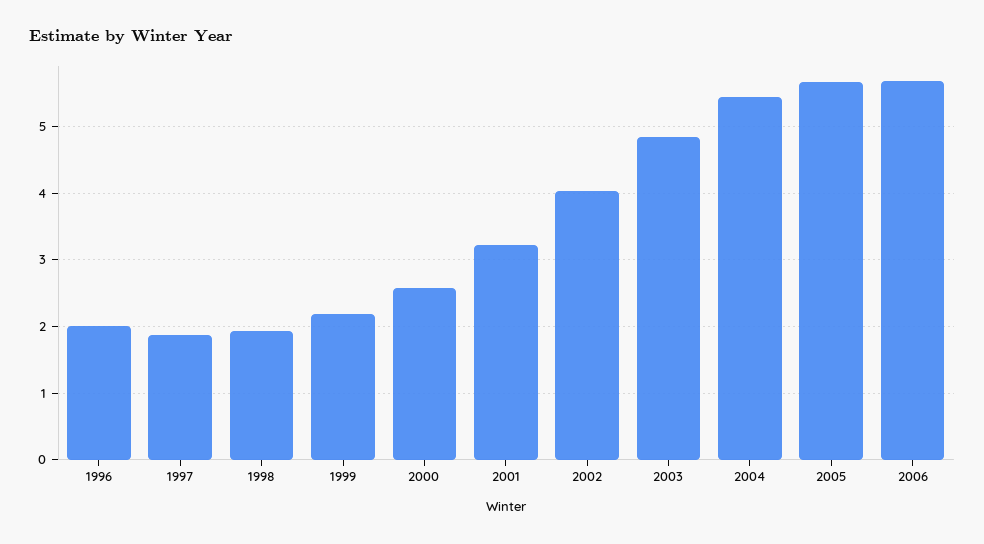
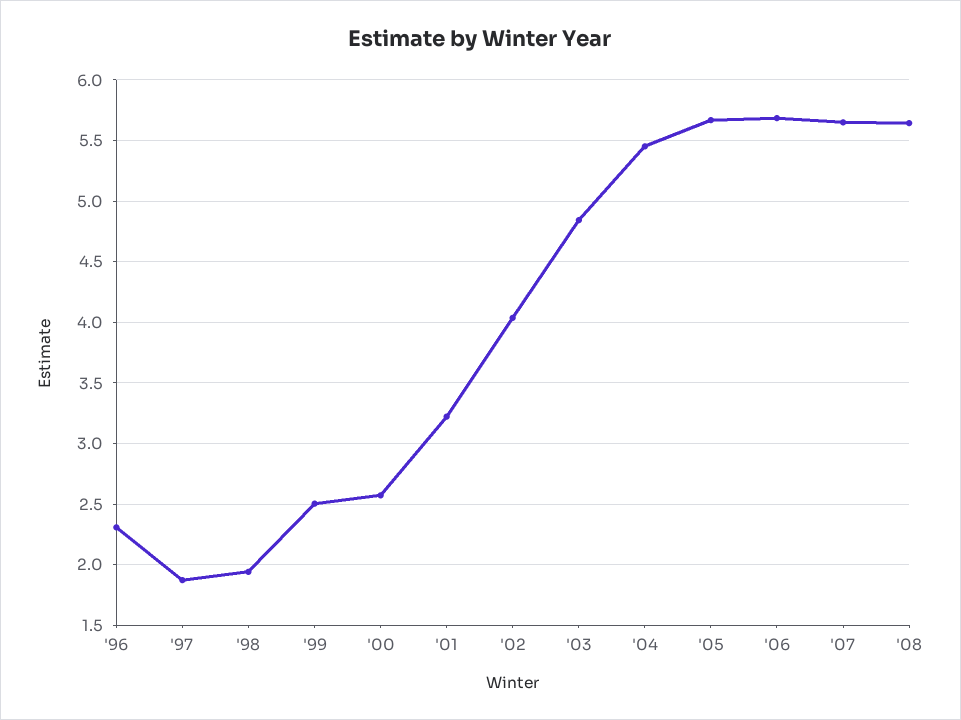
1996: 2 -> 2.3
1999: 2.2 -> 2.5
'07: none -> 5.65
'08: none -> 5.65

